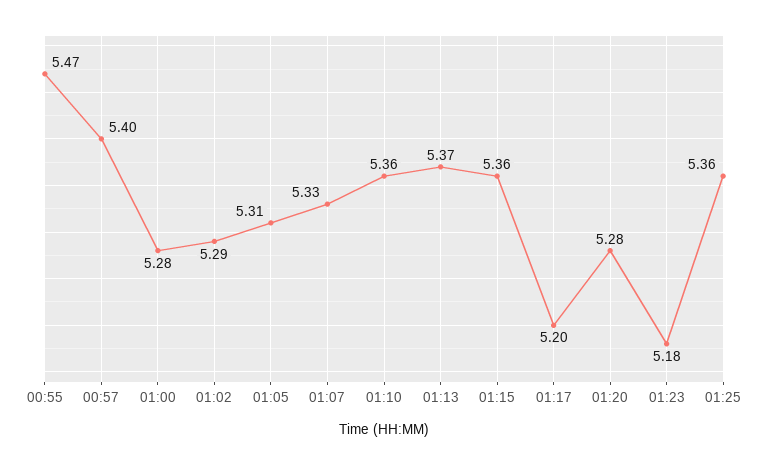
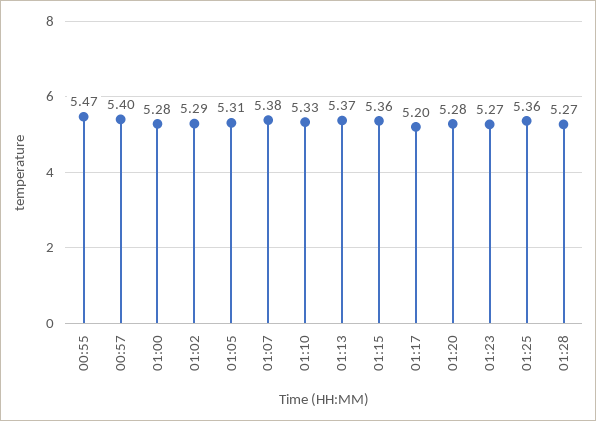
01:07: 5.33 -> 5.38
01:10: 5.36 -> 5.33
01:23: 5.18 -> 5.27
01:28: none -> 5.27

